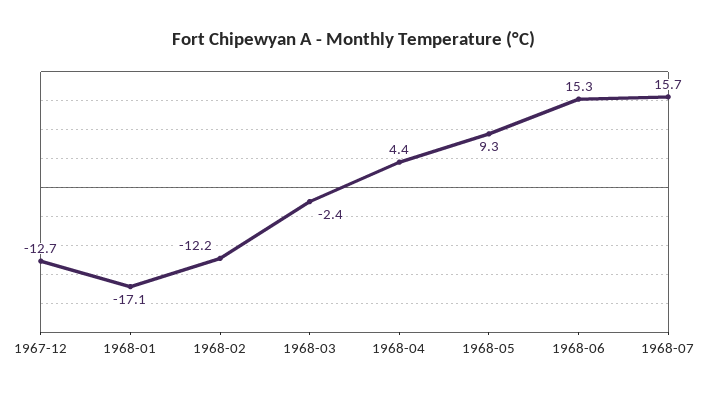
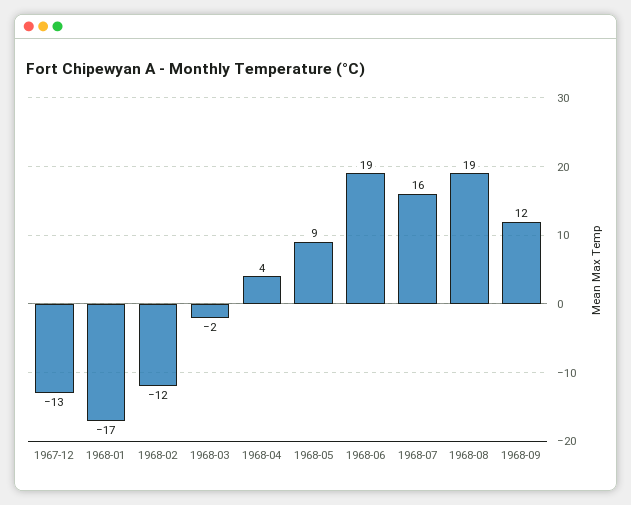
1968-06: 15.3 -> 19
1968-08: none -> 19
1968-09: none -> 12

